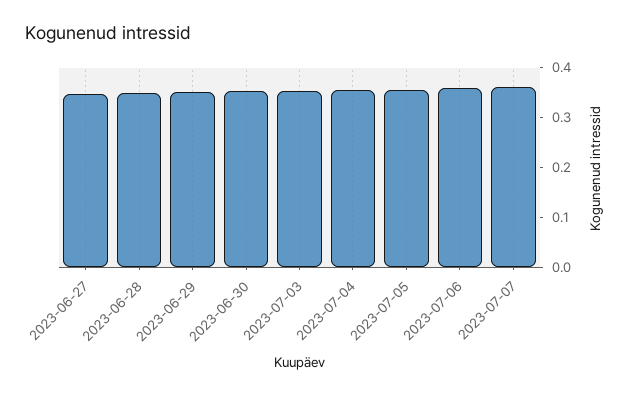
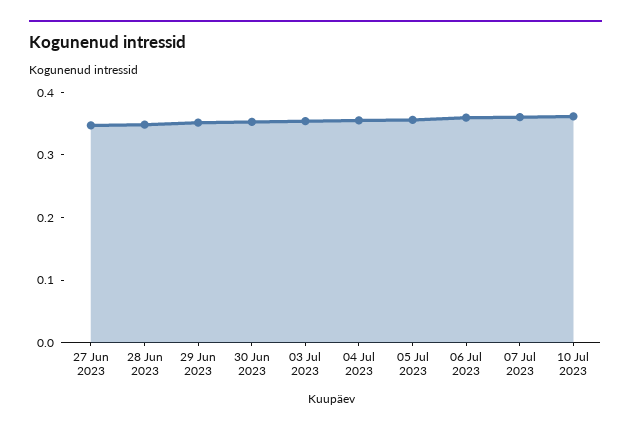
10 Jul 2023: none -> 0.36

